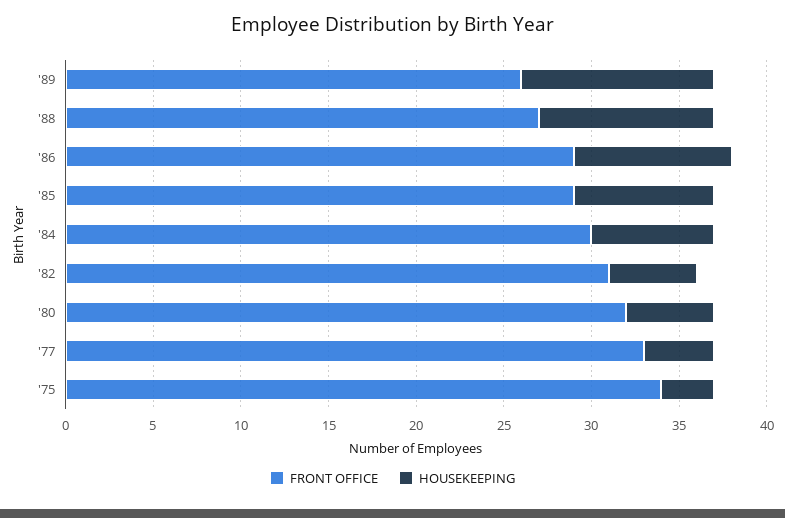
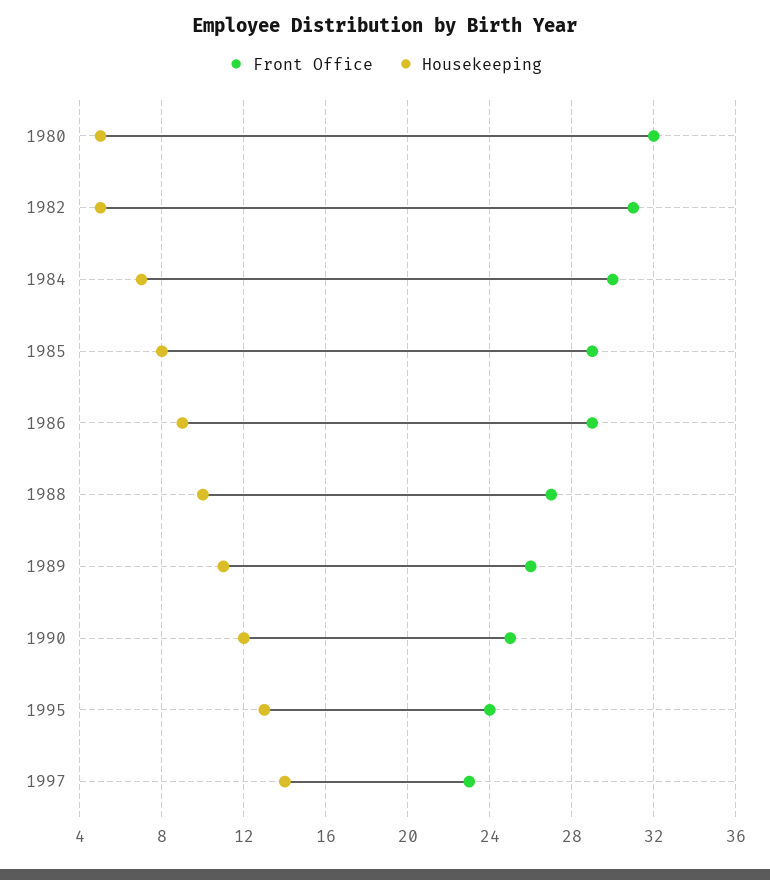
FRONT OFFICE, '77: 33 -> none
HOUSEKEEPING, '77: 4 -> none
FRONT OFFICE, '75: 34 -> none
HOUSEKEEPING, '75: 3 -> none
FRONT OFFICE, 1990: none -> 25
HOUSEKEEPING, 1990: none -> 12
FRONT OFFICE, 1995: none -> 24
HOUSEKEEPING, 1995: none -> 13
FRONT OFFICE, 1997: none -> 23
HOUSEKEEPING, 1997: none -> 14

